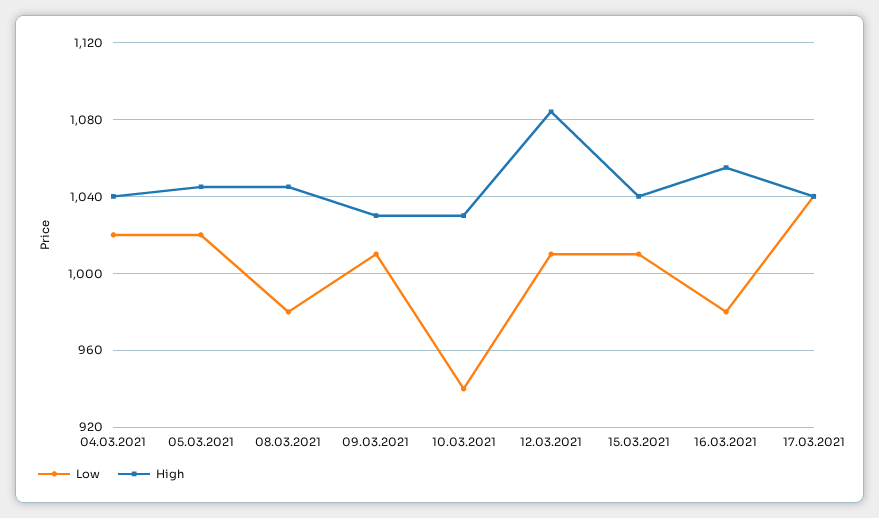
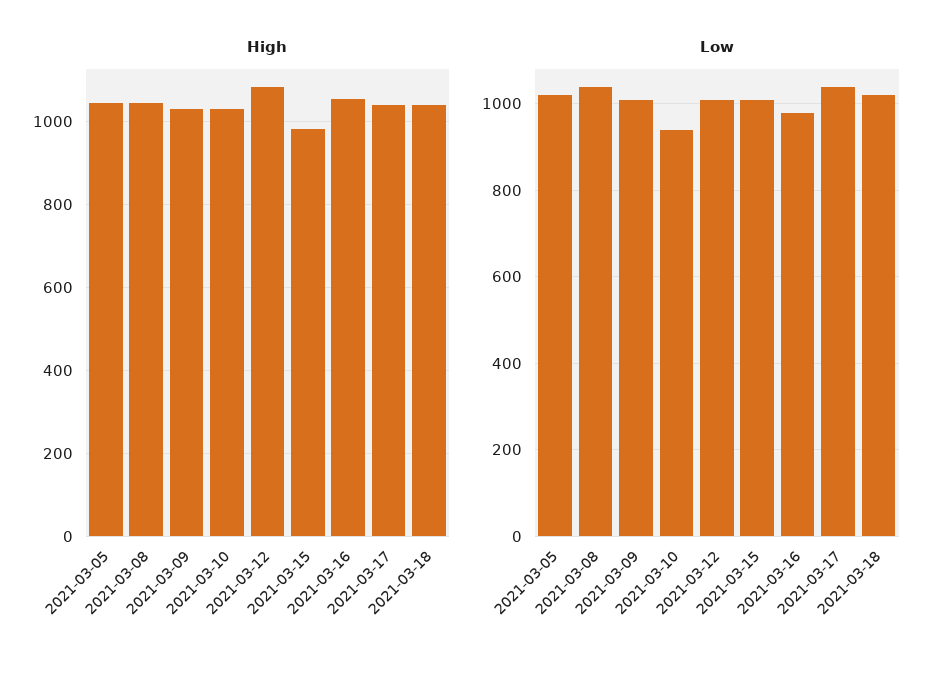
Low, 04.03.2021: 1020 -> none
High, 04.03.2021: 1040 -> none
Low, 08.03.2021: 980 -> 1040
High, 15.03.2021: 1040 -> 980
High, 2021-03-18: none -> 1040
Low, 2021-03-18: none -> 1020

